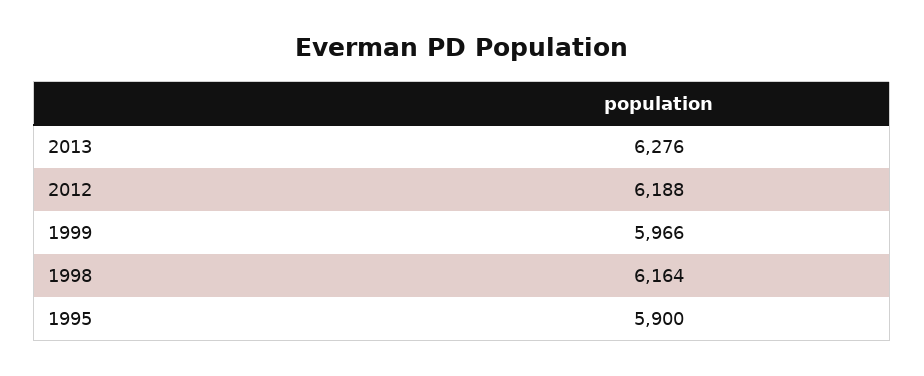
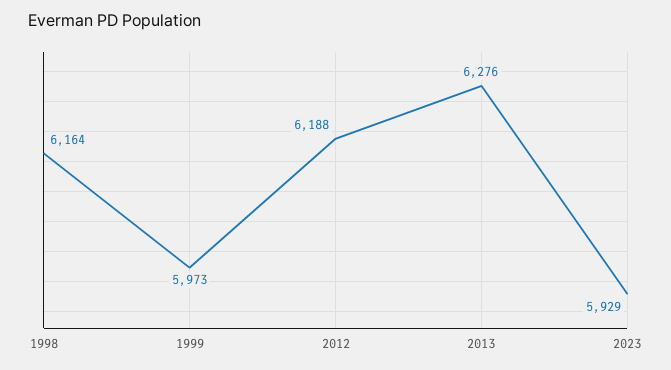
1999: 5966 -> 5973
1995: 5900 -> none
2023: none -> 5929

